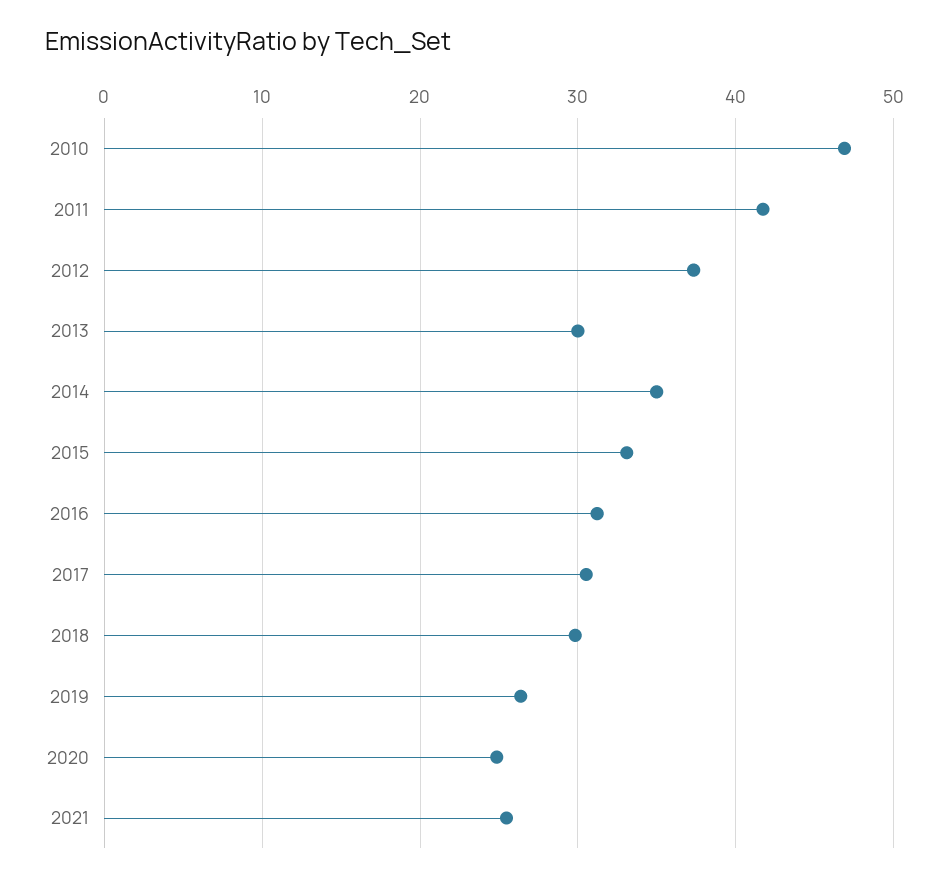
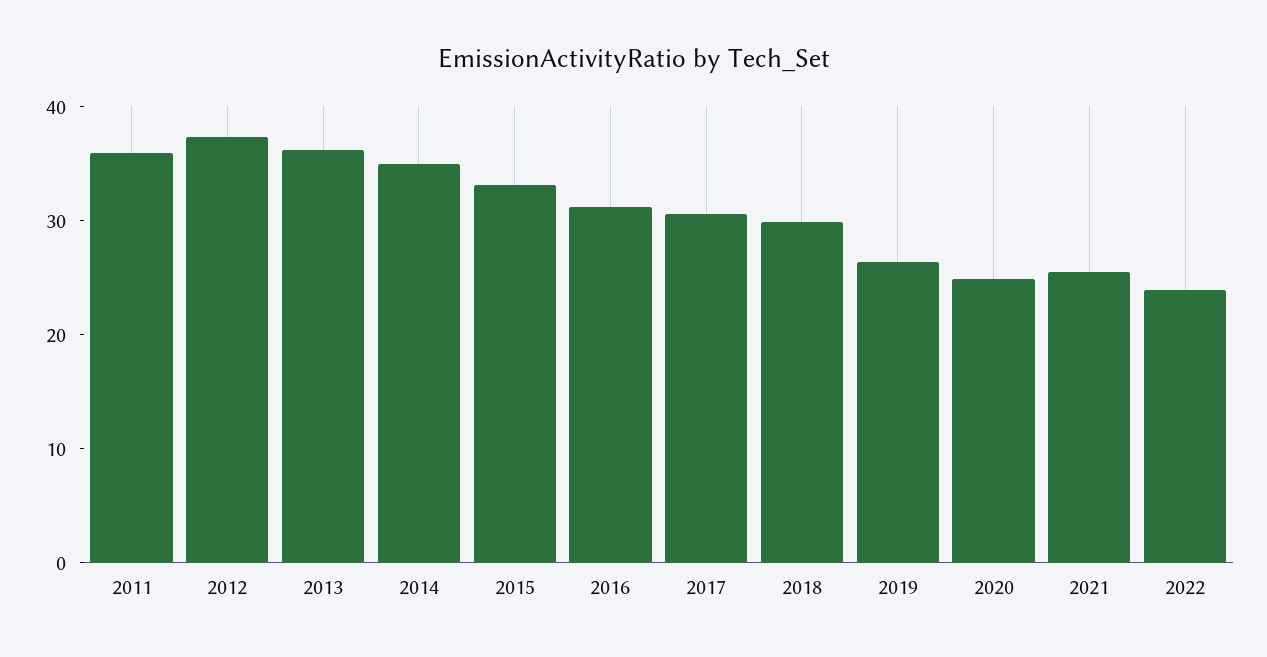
2010: 47 -> none
2011: 42 -> 36
2013: 30 -> 36
2022: none -> 24

